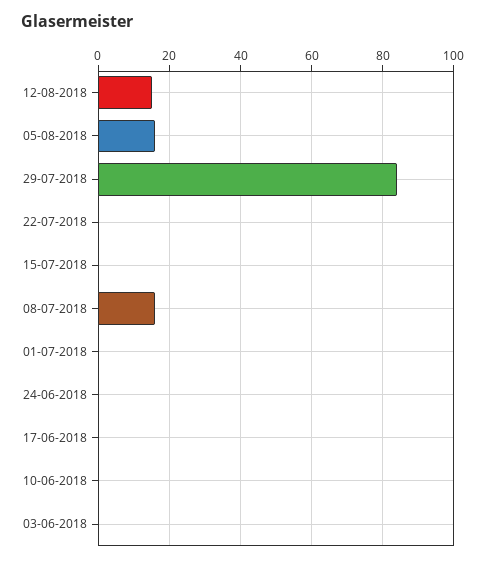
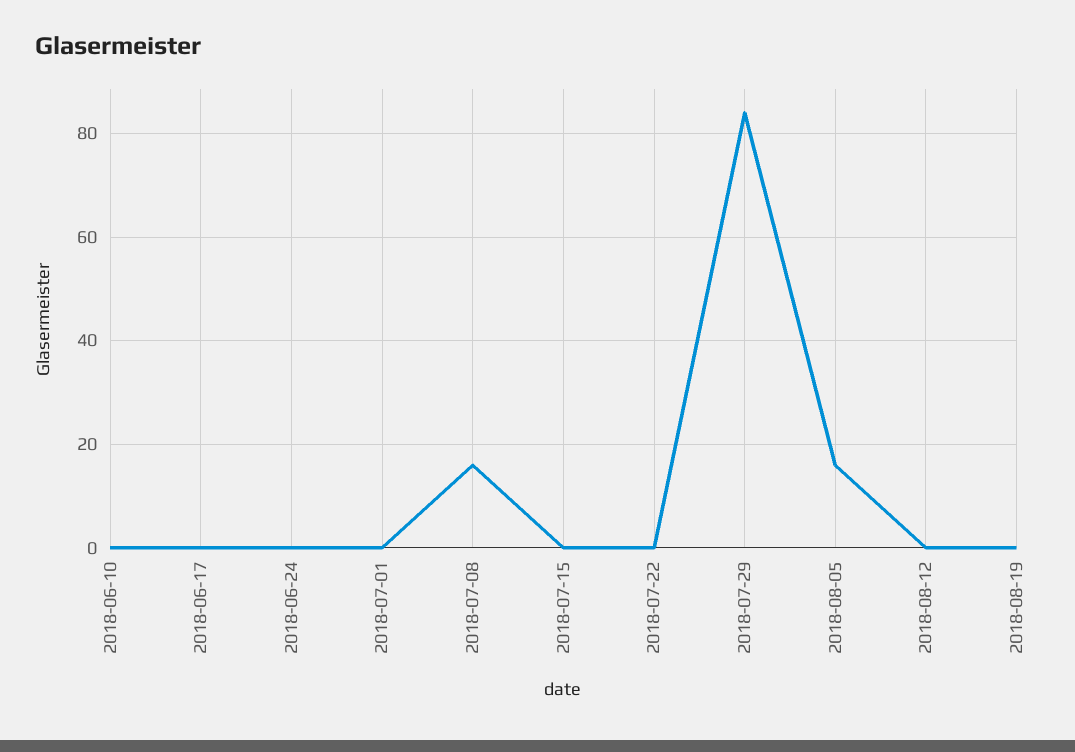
12-08-2018: 15 -> 0
03-06-2018: 0 -> none
2018-08-19: none -> 0

